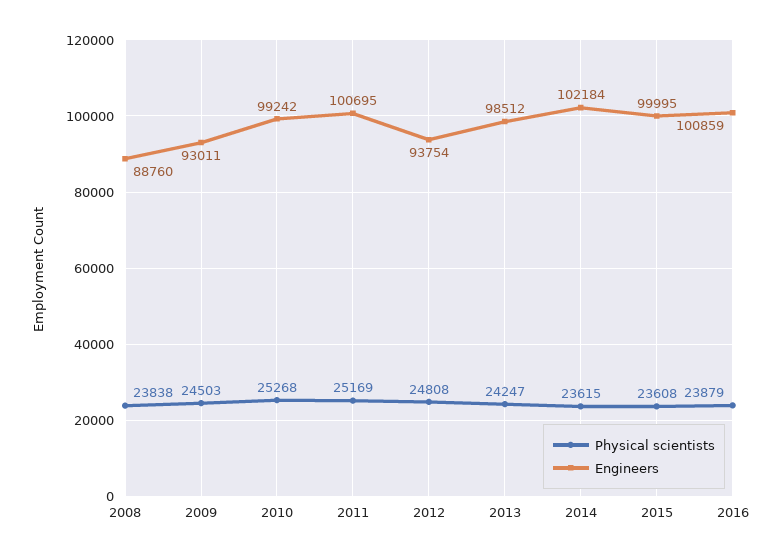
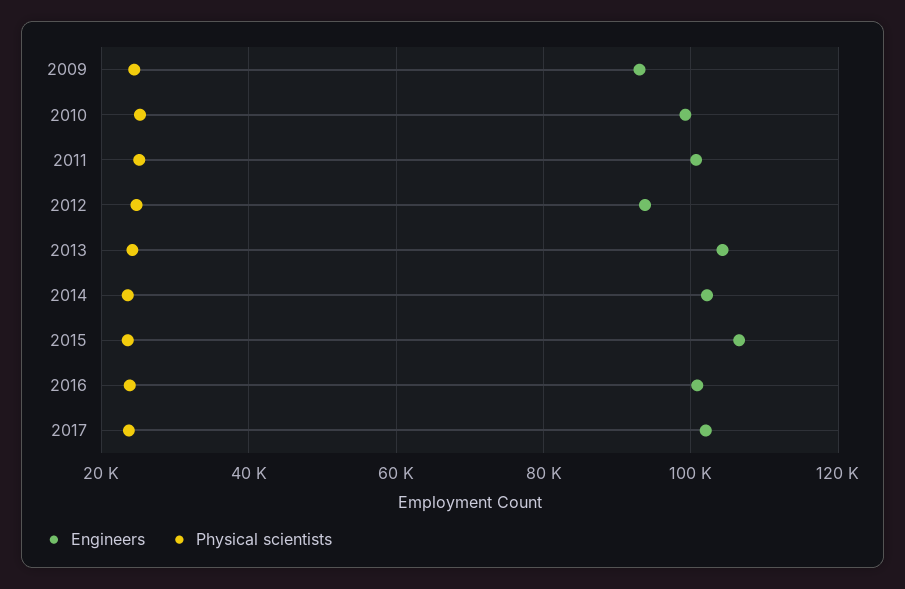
Physical scientists, 2008: 23838 -> none
Engineers, 2008: 88760 -> none
Engineers, 2013: 98512 -> 104000
Engineers, 2015: 99995 -> 106000
Engineers, 2017: none -> 102000
Physical scientists, 2017: none -> 24000

